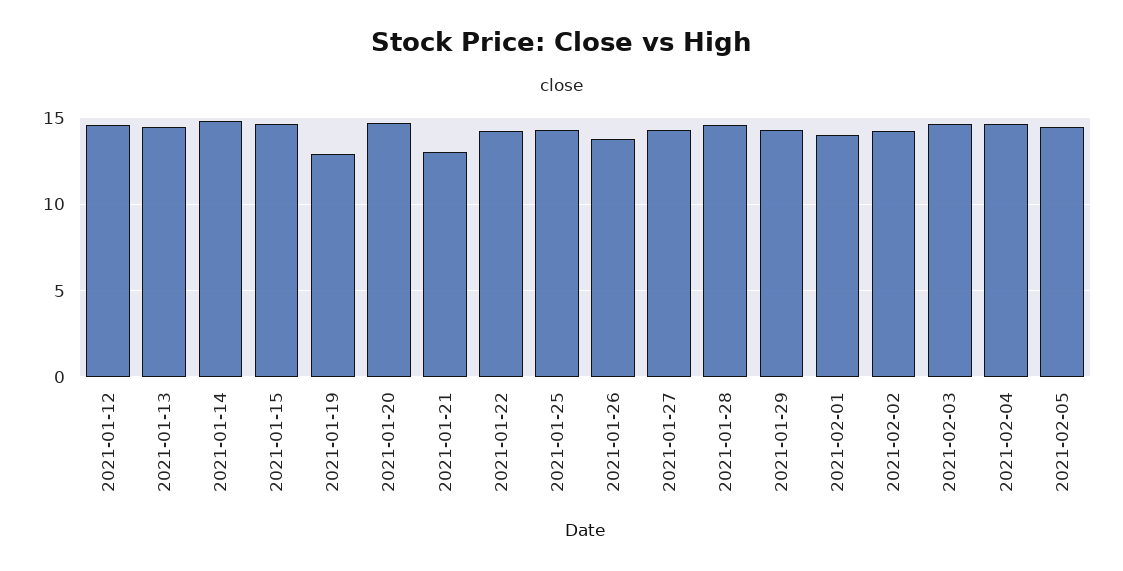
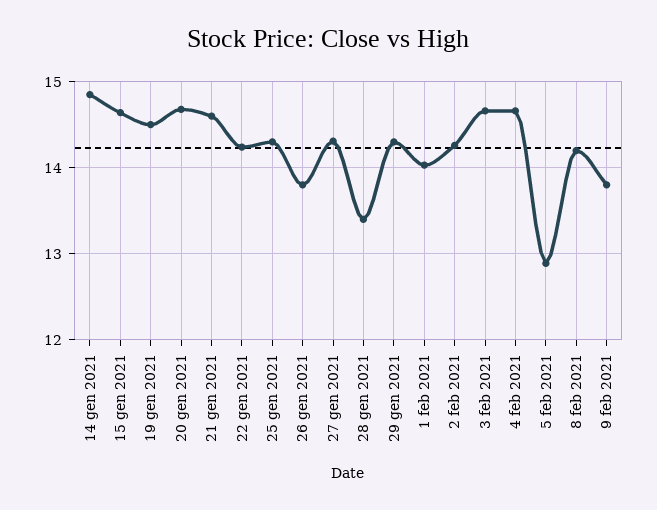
2021-01-12: 14.5 -> none
2021-01-13: 14.5 -> none
2021-01-19: 13 -> 14.5
2021-01-21: 13 -> 14.6
2021-01-28: 14.5 -> 13.4
2021-02-05: 14.5 -> 12.9
8 feb 2021: none -> 14.2
9 feb 2021: none -> 13.8

